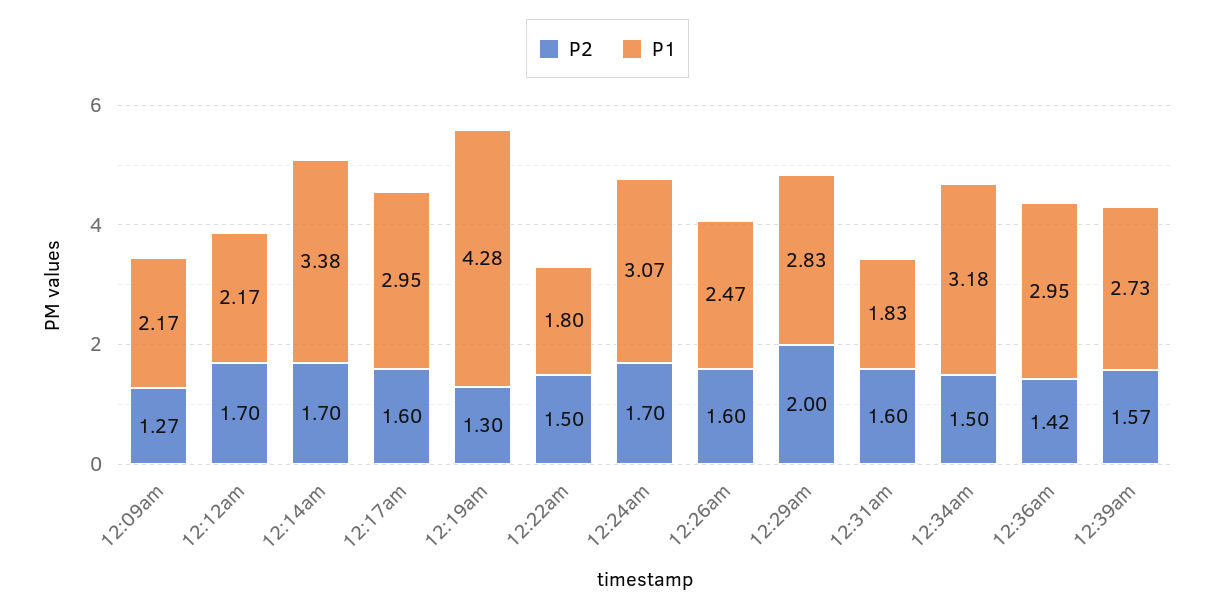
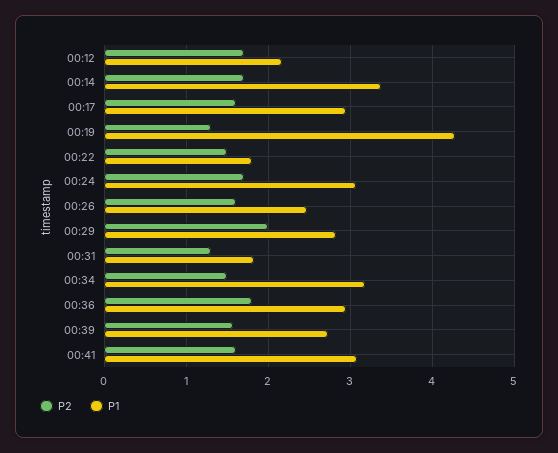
P2, 12:09am: 1.27 -> none
P1, 12:09am: 2.17 -> none
P2, 12:31am: 1.6 -> 1.3
P2, 12:36am: 1.42 -> 1.8
P2, 00:41: none -> 1.6
P1, 00:41: none -> 3.1

